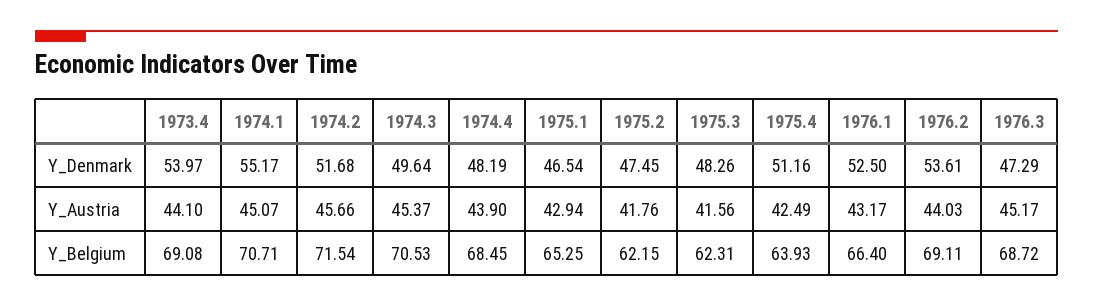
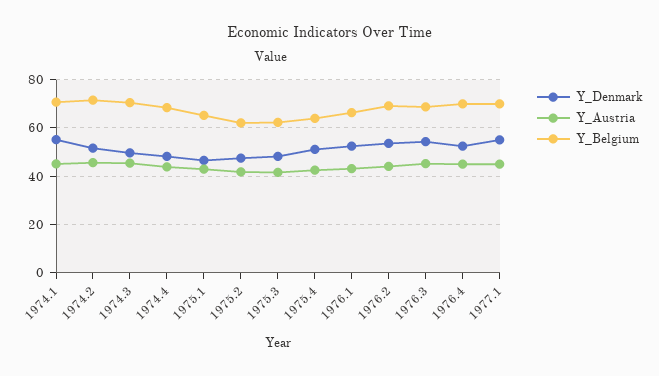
Y_Denmark, 1973.4: 53.97 -> none
Y_Denmark, 1976.3: 47.29 -> 55
Y_Austria, 1973.4: 44.1 -> none
Y_Belgium, 1973.4: 69.08 -> none
Y_Denmark, 1976.4: none -> 52.5
Y_Austria, 1976.4: none -> 45
Y_Belgium, 1976.4: none -> 70
Y_Denmark, 1977.1: none -> 55
Y_Austria, 1977.1: none -> 45
Y_Belgium, 1977.1: none -> 70

